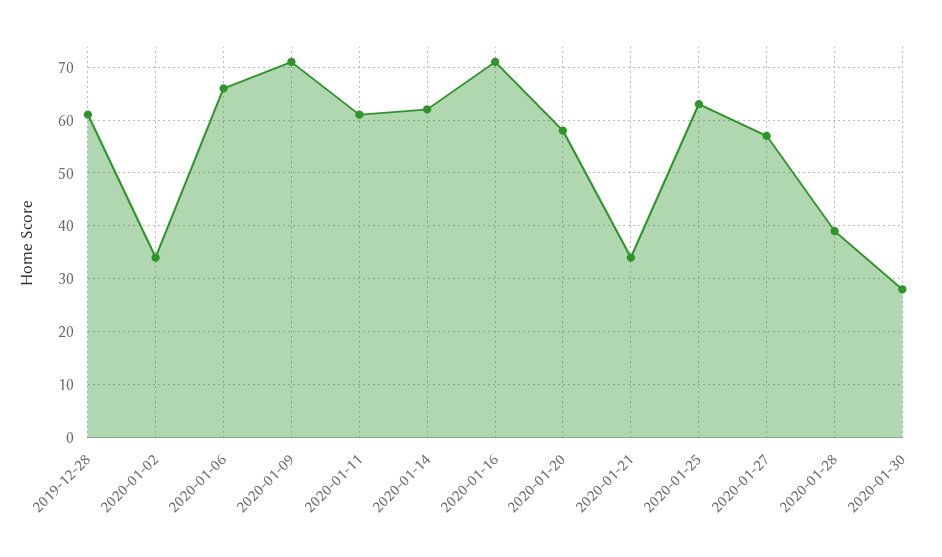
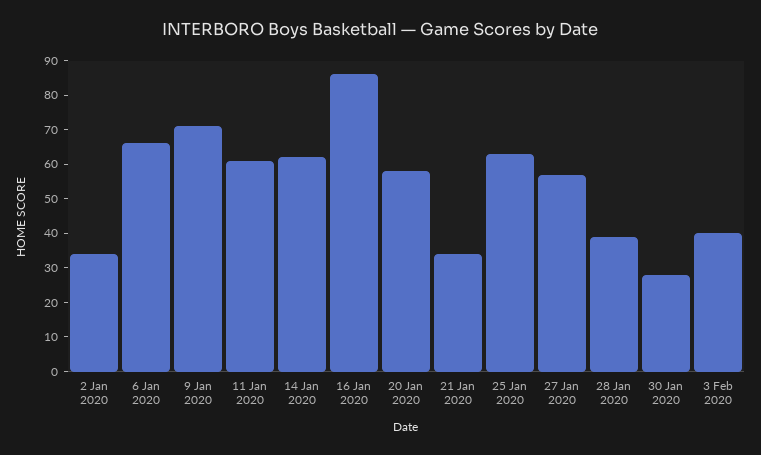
2019-12-28: 60 -> none
2020-01-16: 70 -> 85
3 Feb 2020: none -> 40

